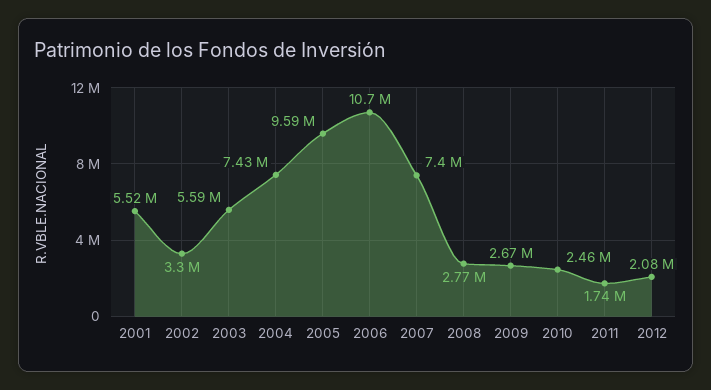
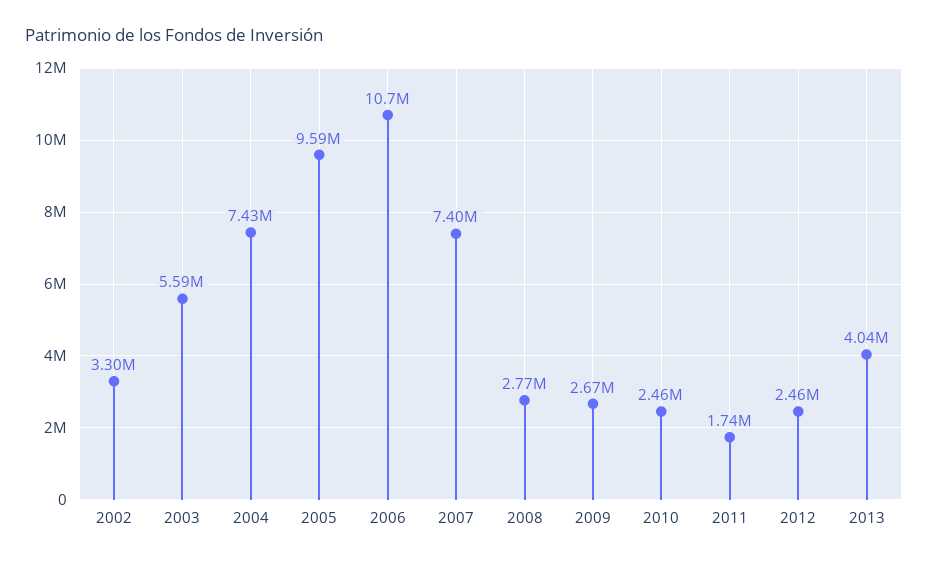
2001: 5520000 -> none
2012: 2080000 -> 2460000
2013: none -> 4040000

